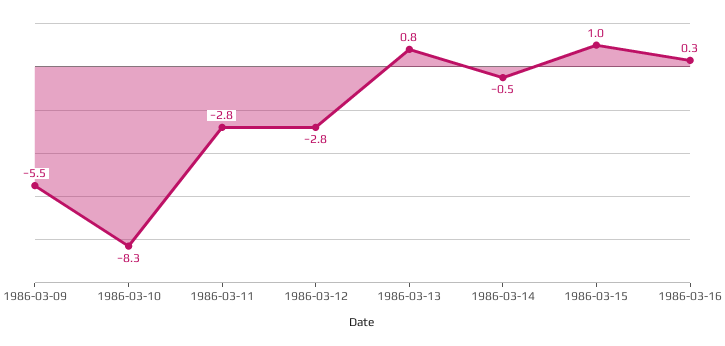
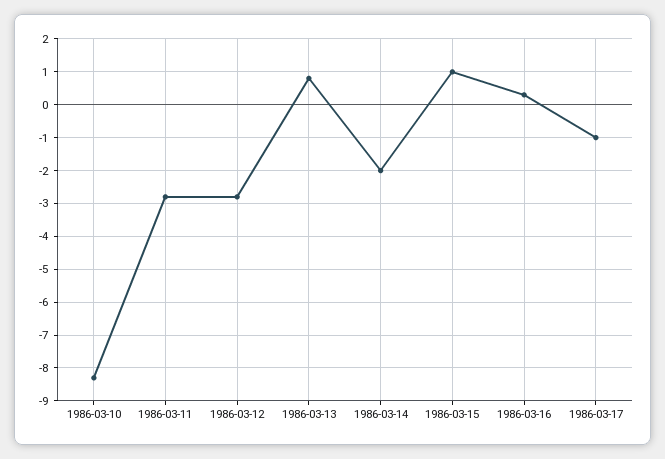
1986-03-09: -5.5 -> none
1986-03-14: -0.5 -> -2
1986-03-17: none -> -1

